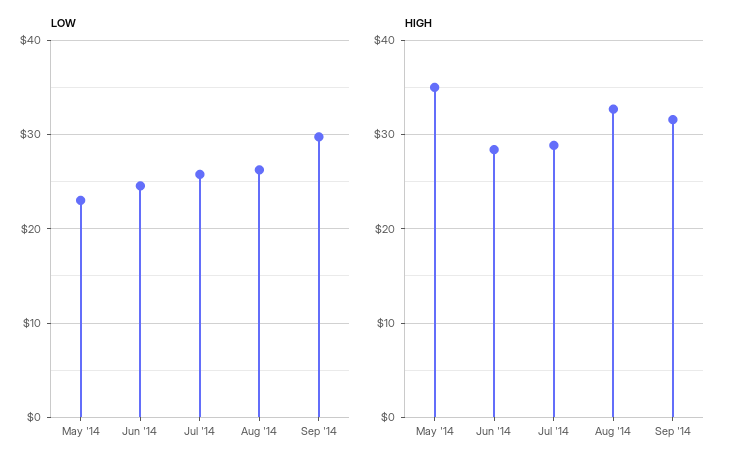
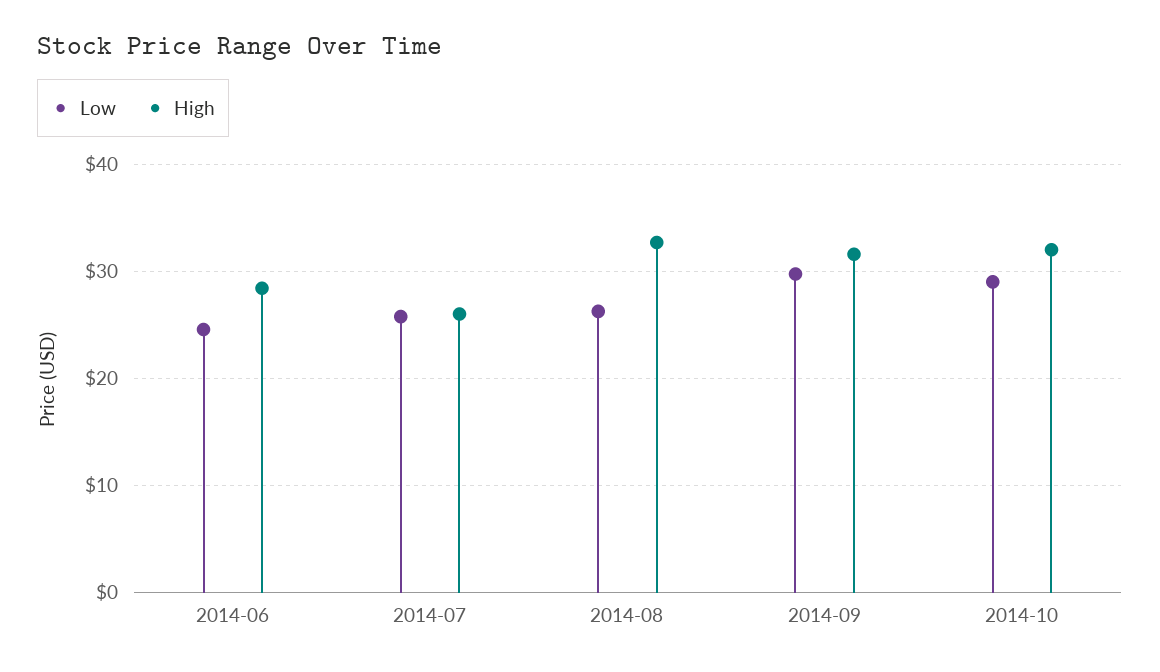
LOW, May '14: 23 -> none
HIGH, May '14: 35 -> none
HIGH, Jul '14: 29 -> 26
LOW, 2014-10: none -> 29
HIGH, 2014-10: none -> 32

